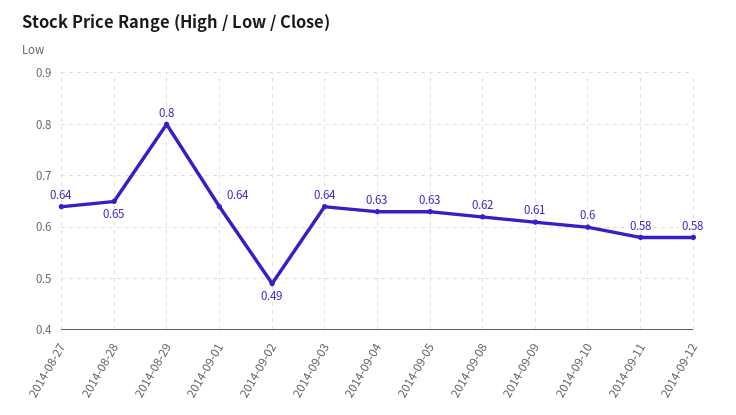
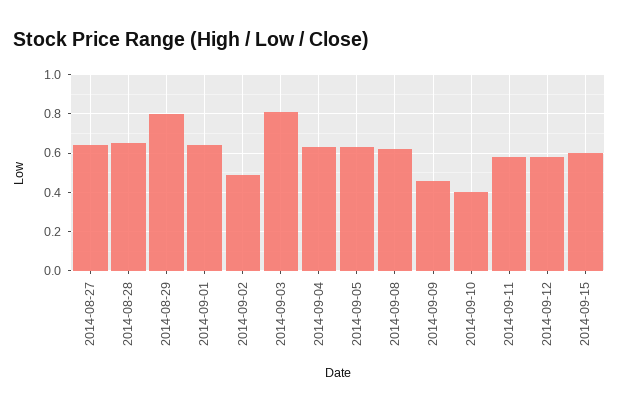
2014-09-03: 0.64 -> 0.8
2014-09-09: 0.61 -> 0.45
2014-09-10: 0.6 -> 0.4
2014-09-15: none -> 0.6

